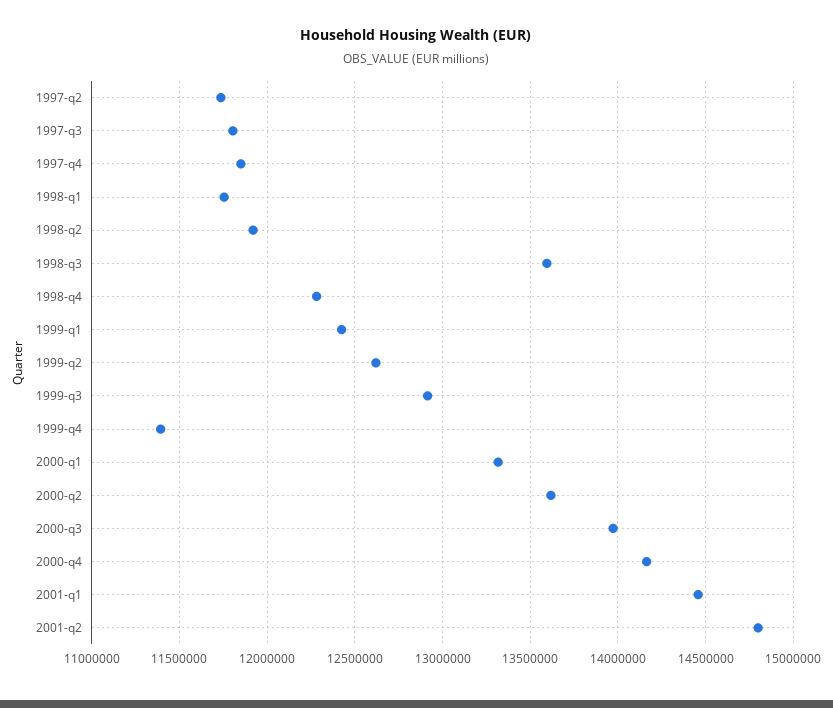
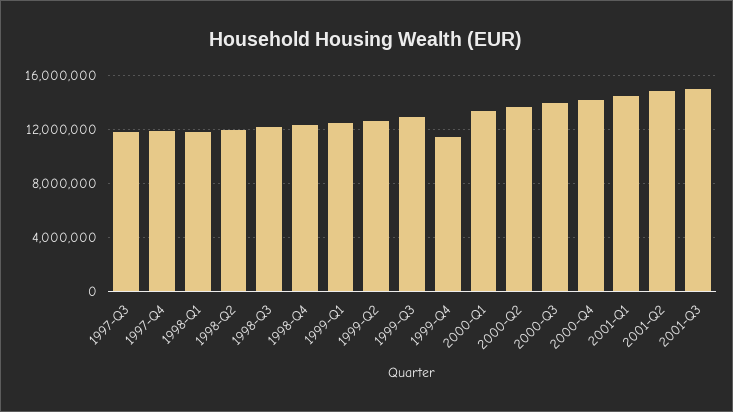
1997-q2: 11750000 -> none
1998-q3: 13600000 -> 12000000
2001-Q3: none -> 15000000

